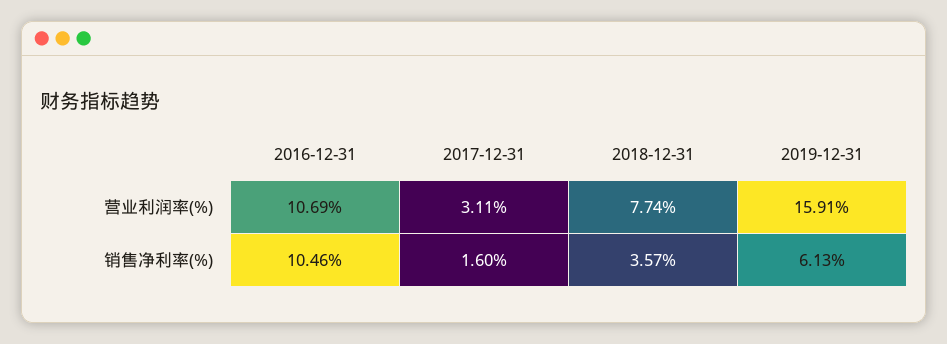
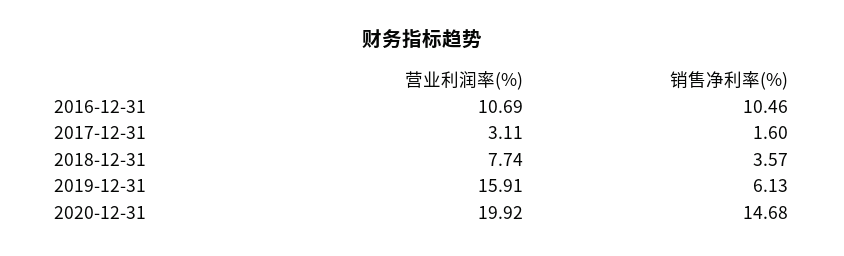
2020-12-31, 营业利润率(%): none -> 19.92
2020-12-31, 销售净利率(%): none -> 14.68

